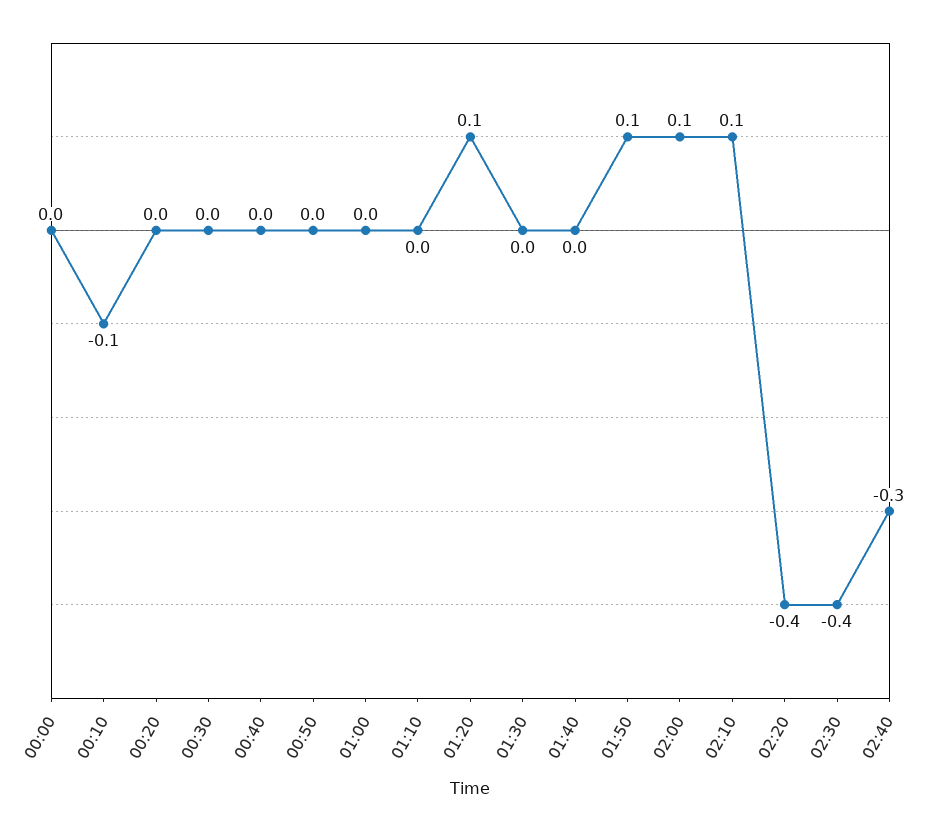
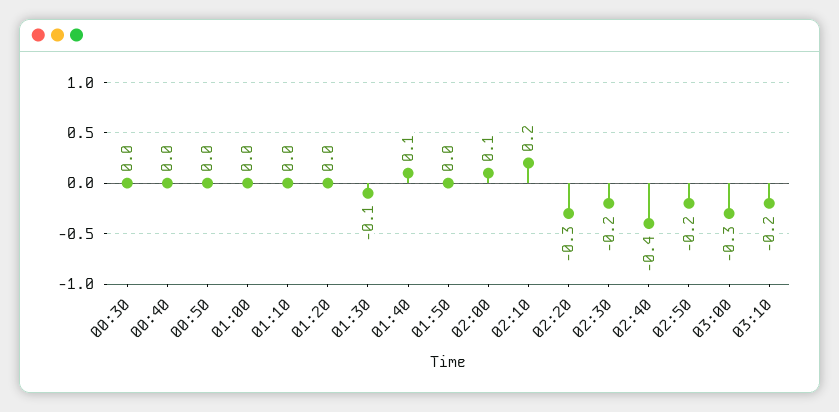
00:00: 0 -> none
00:10: -0.1 -> none
00:20: 0 -> none
01:20: 0.1 -> 0
01:30: 0 -> -0.1
01:40: 0 -> 0.1
01:50: 0.1 -> 0
02:10: 0.1 -> 0.2
02:20: -0.4 -> -0.3
02:30: -0.4 -> -0.2
02:40: -0.3 -> -0.4
02:50: none -> -0.2
03:00: none -> -0.3
03:10: none -> -0.2

